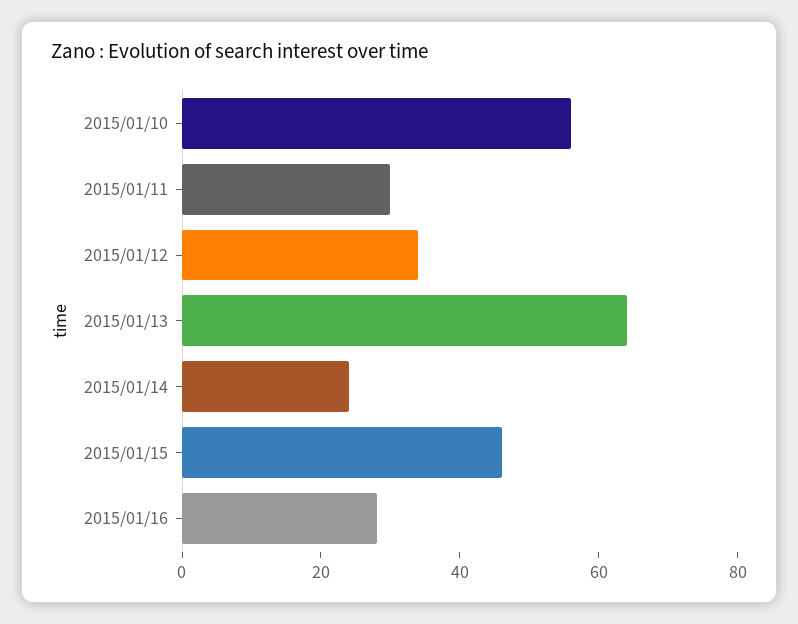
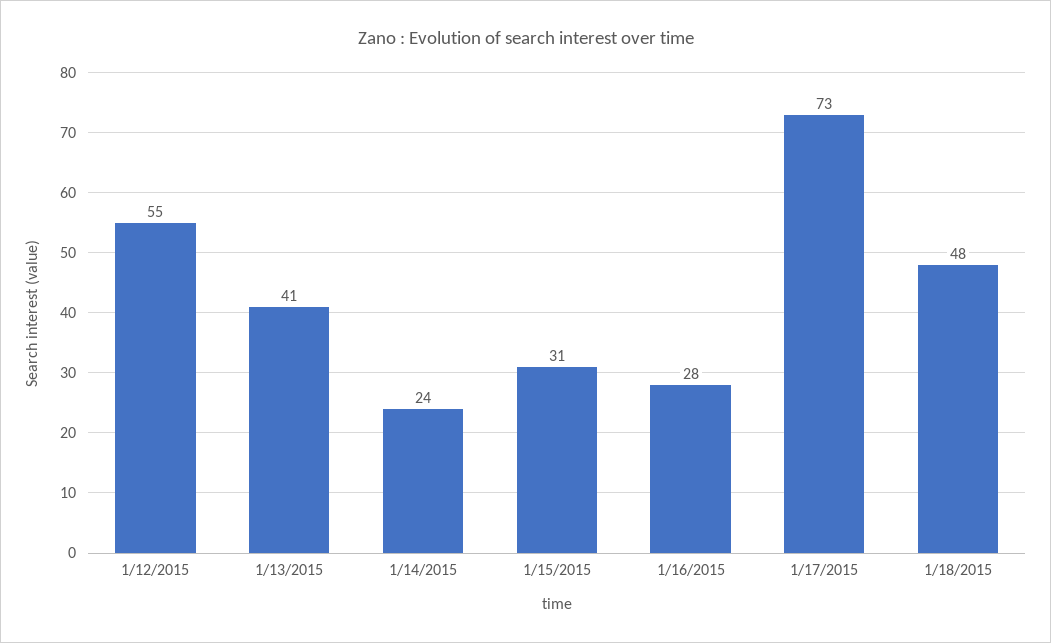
2015/01/10: 55 -> none
2015/01/11: 30 -> none
2015/01/12: 35 -> 55
2015/01/13: 65 -> 41
2015/01/15: 45 -> 31
1/17/2015: none -> 73
1/18/2015: none -> 48

